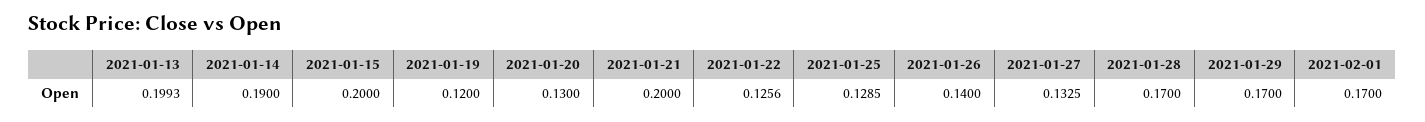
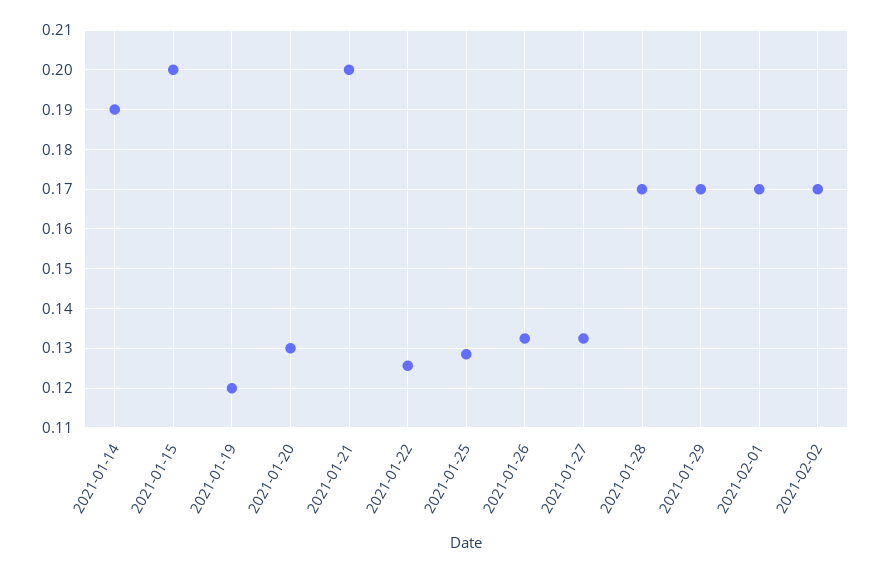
2021-01-13: 0.1993 -> none
2021-01-26: 0.14 -> 0.132
2021-02-02: none -> 0.17

